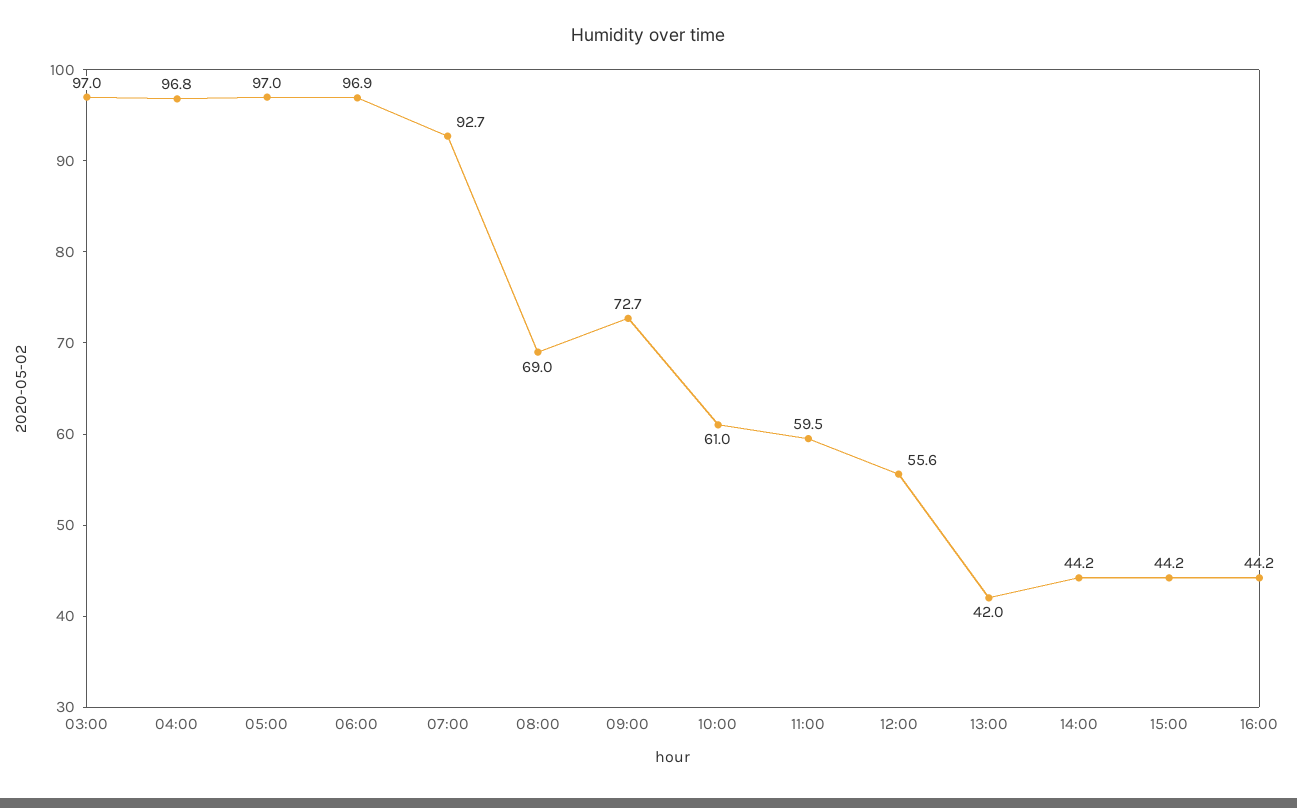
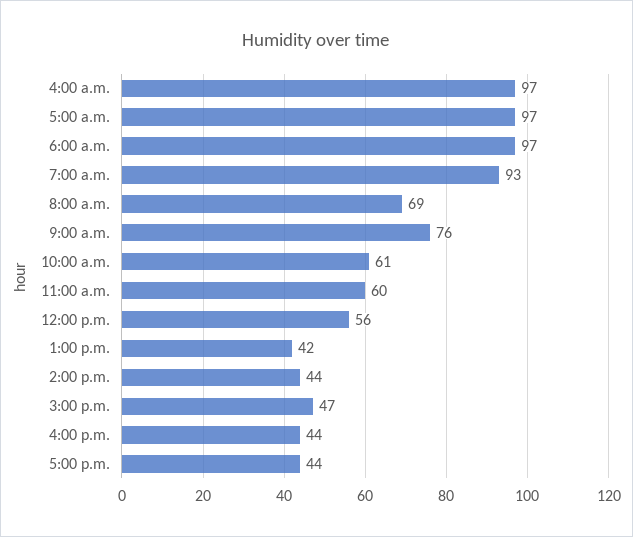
03:00: 97 -> none
09:00: 72.7 -> 76
15:00: 44.2 -> 47
5:00 p.m.: none -> 44

